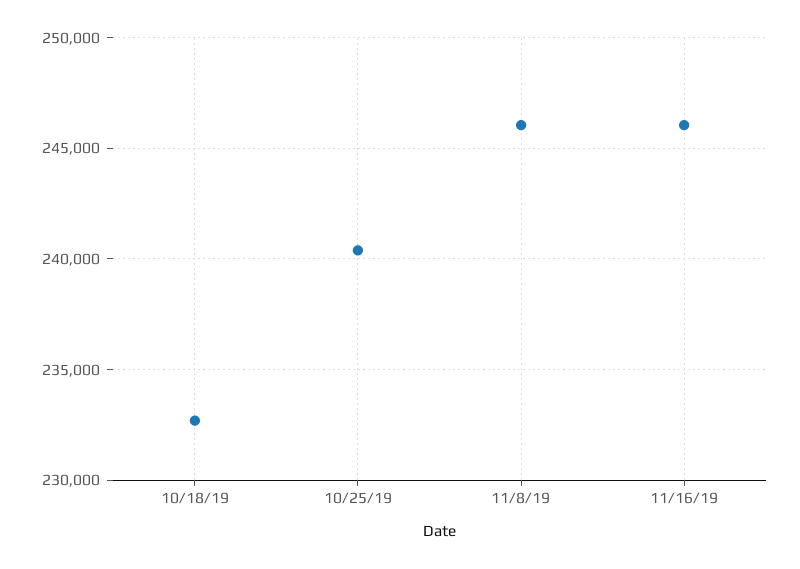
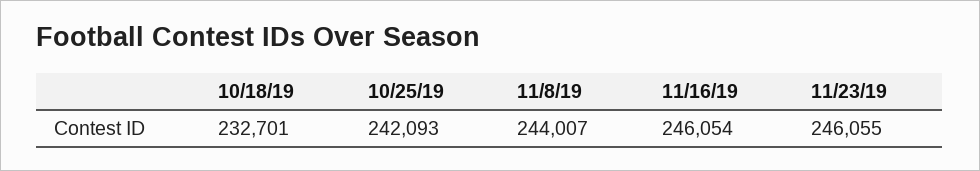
10/25/19: 240500 -> 242093
11/8/19: 246000 -> 244007
11/23/19: none -> 246055

